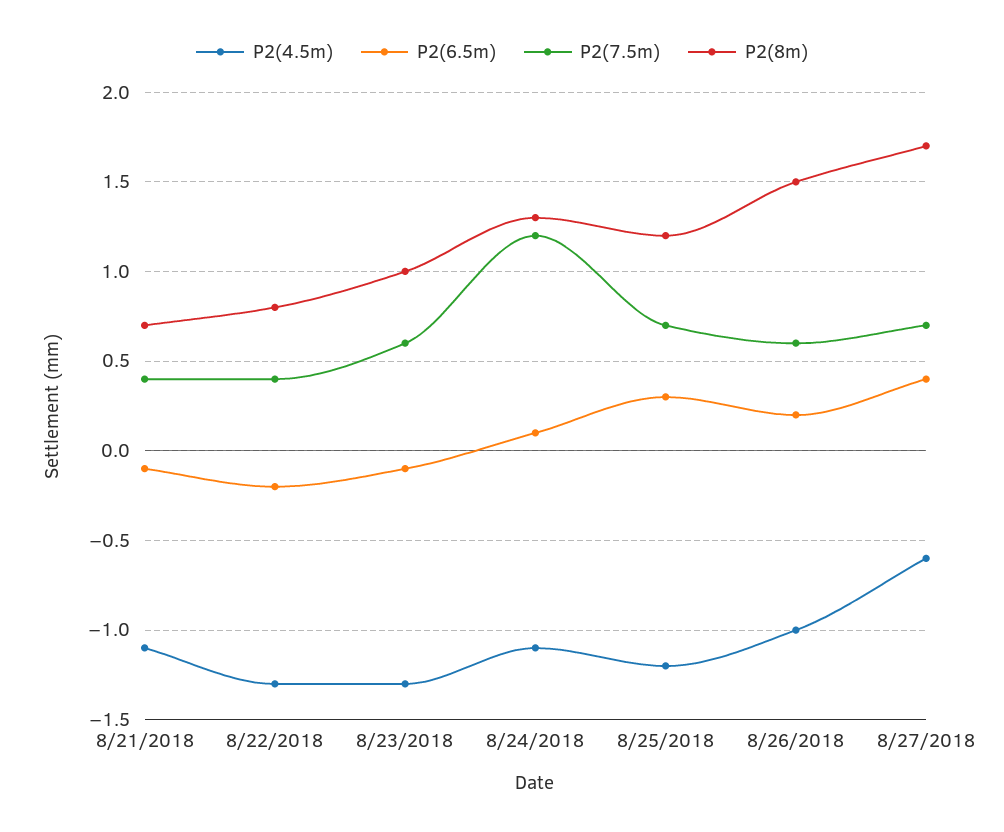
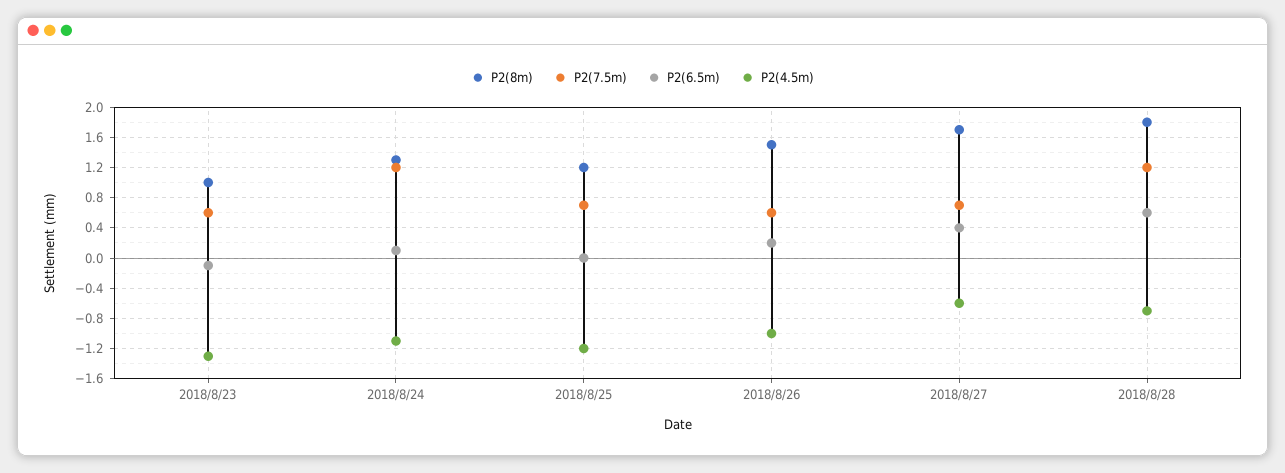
P2(4.5m), 8/21/2018: -1.1 -> none
P2(6.5m), 8/21/2018: -0.1 -> none
P2(7.5m), 8/21/2018: 0.4 -> none
P2(8m), 8/21/2018: 0.7 -> none
P2(4.5m), 8/22/2018: -1.3 -> none
P2(6.5m), 8/22/2018: -0.2 -> none
P2(7.5m), 8/22/2018: 0.4 -> none
P2(8m), 8/22/2018: 0.8 -> none
P2(6.5m), 8/25/2018: 0.3 -> 0
P2(8m), 2018/8/28: none -> 1.8
P2(7.5m), 2018/8/28: none -> 1.2
P2(6.5m), 2018/8/28: none -> 0.6
P2(4.5m), 2018/8/28: none -> -0.7

